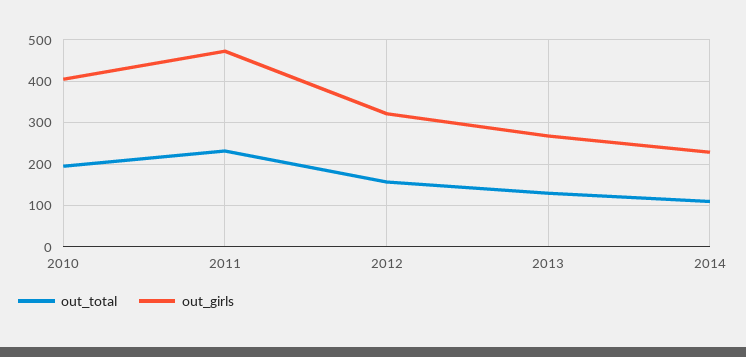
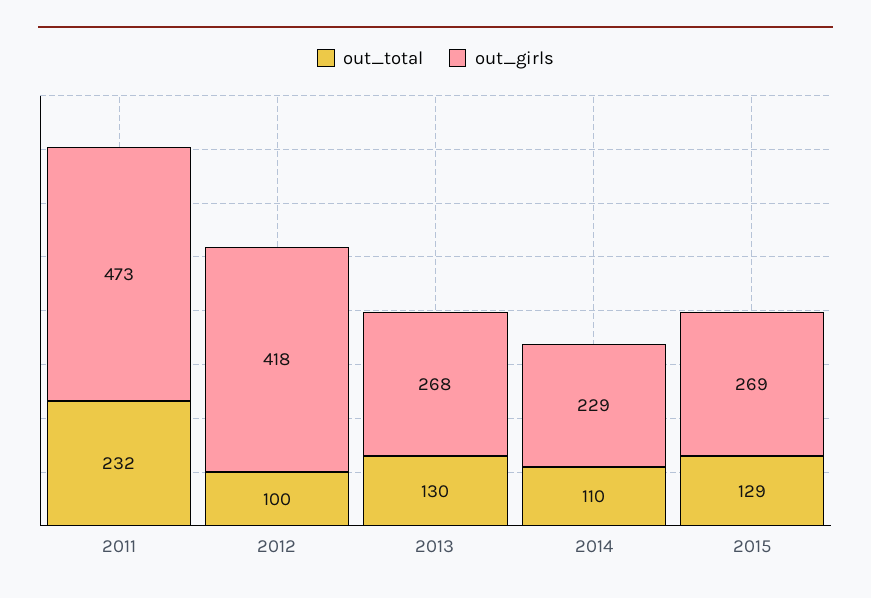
out_total, 2010: 200 -> none
out_girls, 2010: 400 -> none
out_total, 2012: 160 -> 100
out_girls, 2012: 320 -> 418
out_total, 2015: none -> 129
out_girls, 2015: none -> 269

